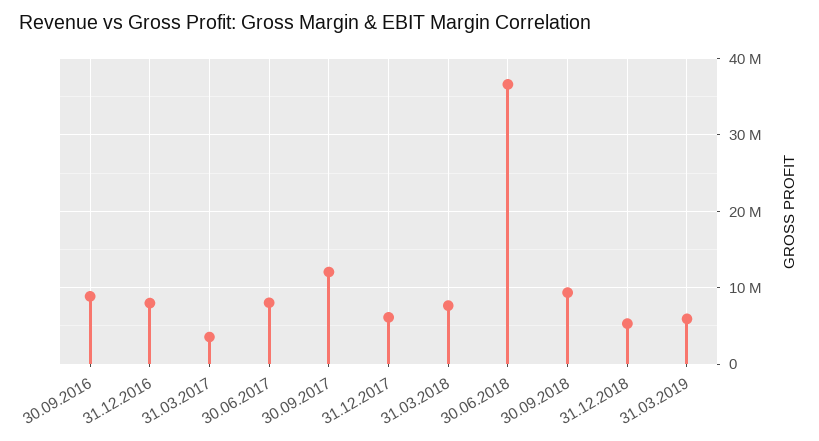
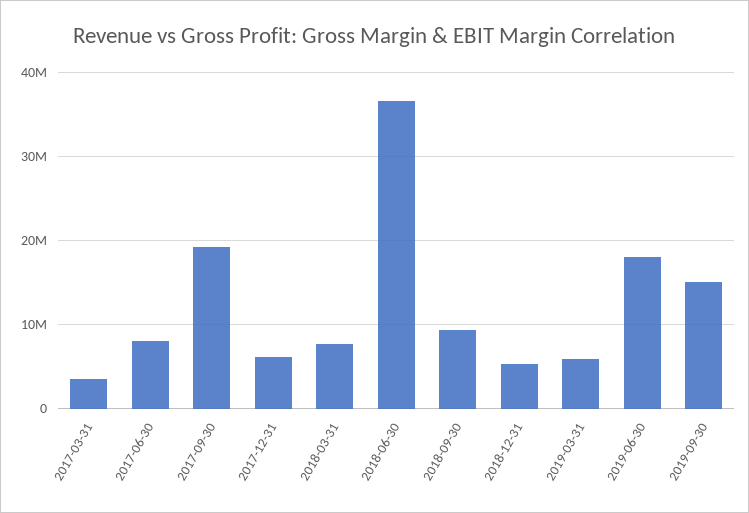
30.09.2016: 9000000 -> none
31.12.2016: 8000000 -> none
30.09.2017: 12000000 -> 19000000
2019-06-30: none -> 18000000
2019-09-30: none -> 15000000

